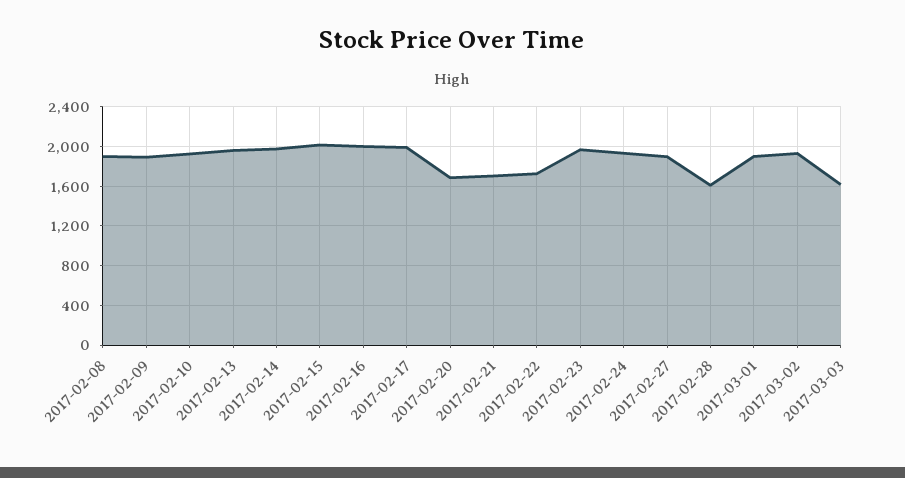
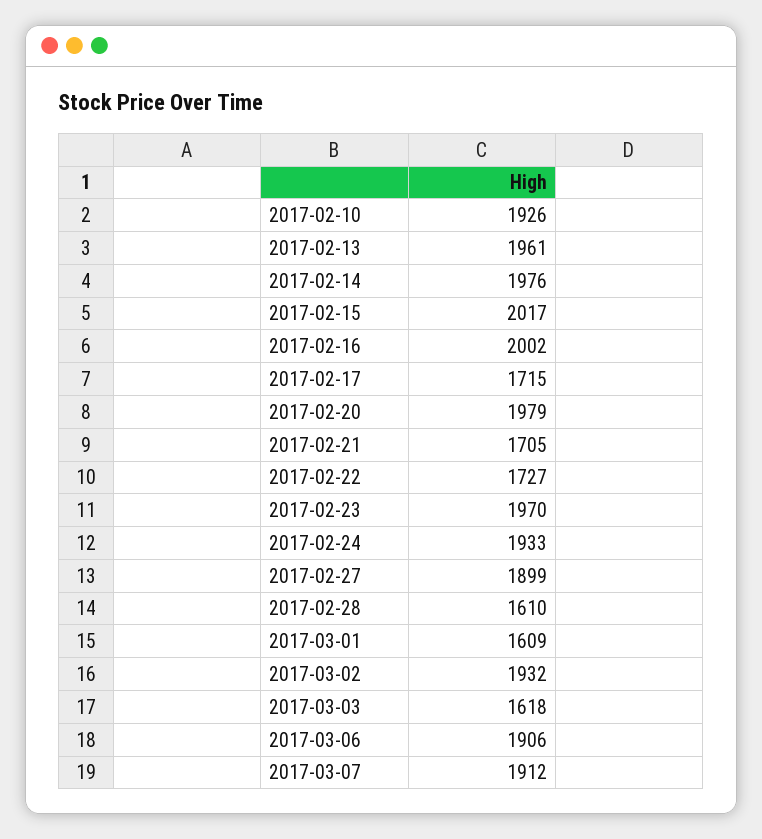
2017-02-08: 1900 -> none
2017-02-09: 1900 -> none
2017-02-17: 2000 -> 1715
2017-02-20: 1700 -> 1979
2017-03-01: 1900 -> 1609
2017-03-06: none -> 1906
2017-03-07: none -> 1912

